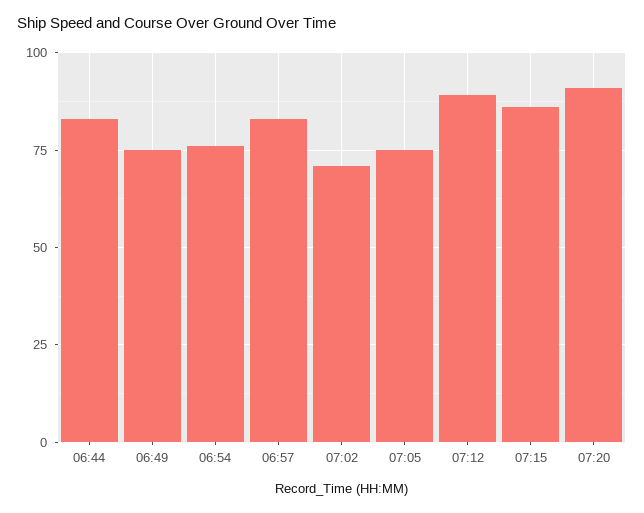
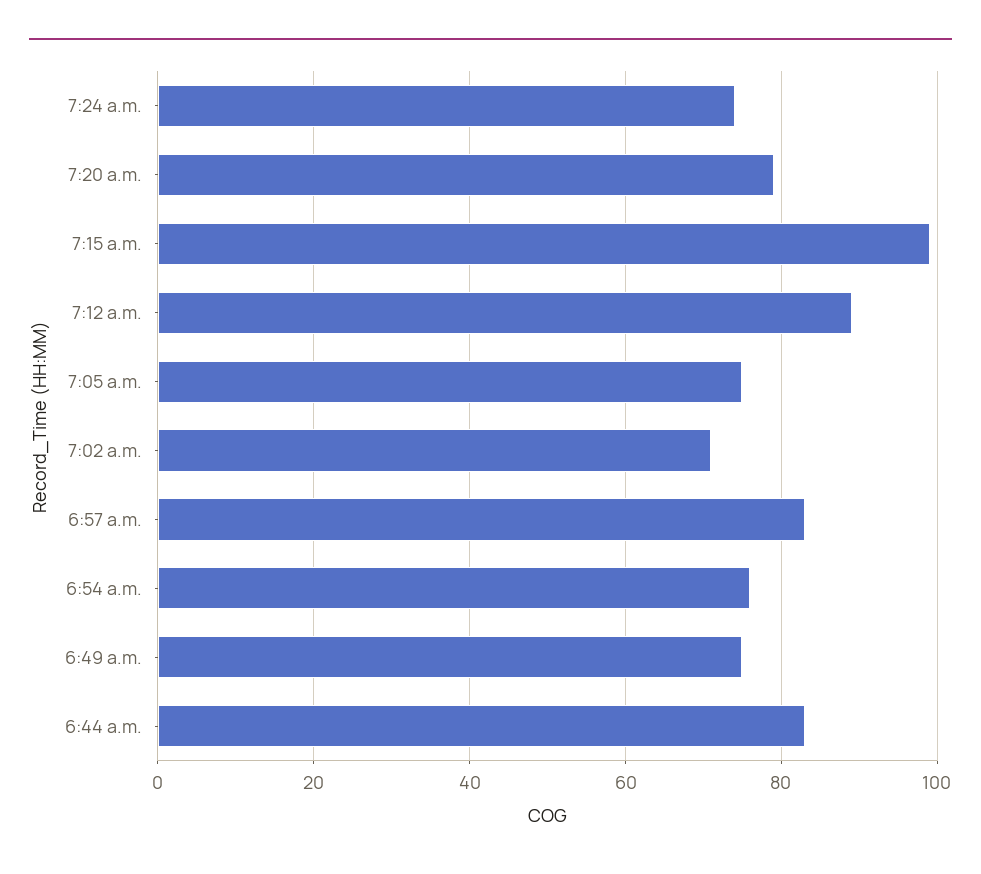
07:15: 85 -> 100
07:20: 90 -> 80
7:24 a.m.: none -> 75

